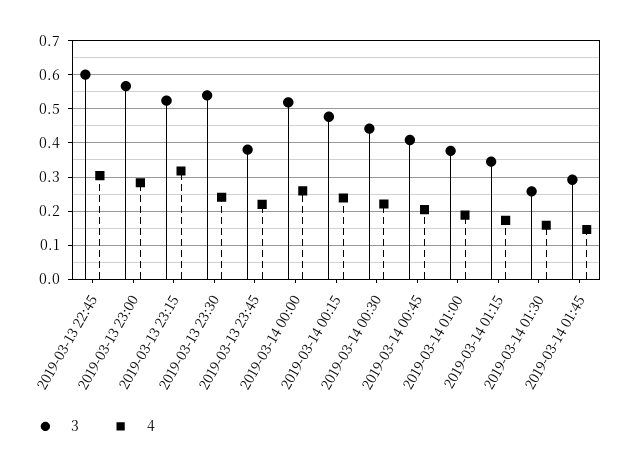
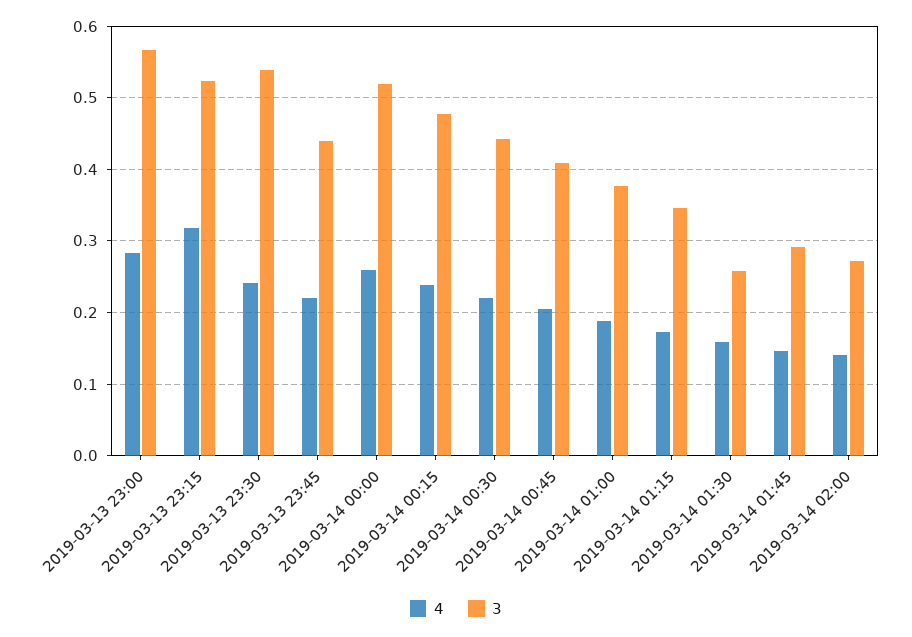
3, 2019-03-13 22:45: 0.6 -> none
4, 2019-03-13 22:45: 0.3 -> none
3, 2019-03-13 23:45: 0.38 -> 0.44
4, 2019-03-14 02:00: none -> 0.14
3, 2019-03-14 02:00: none -> 0.27

